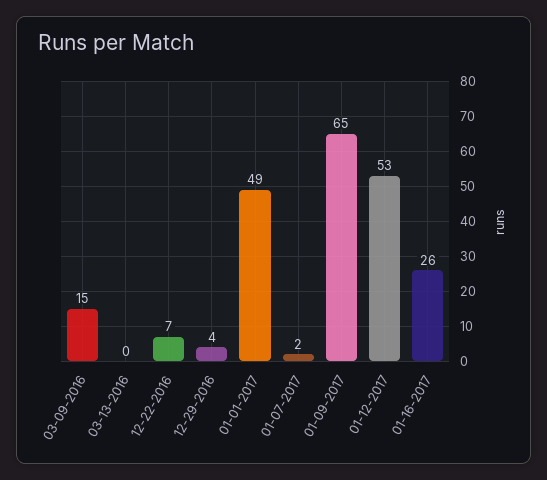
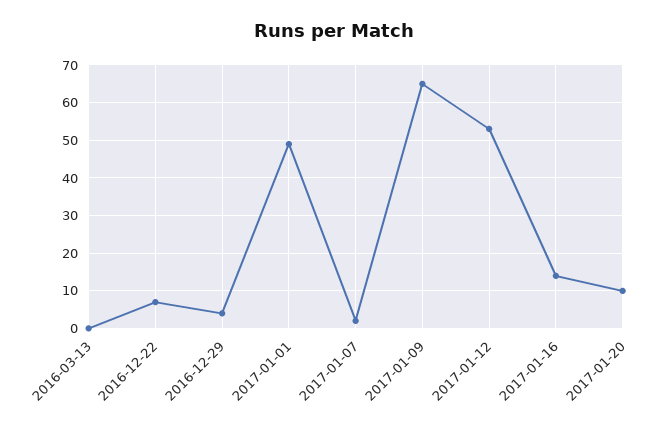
03-09-2016: 15 -> none
01-16-2017: 26 -> 15
2017-01-20: none -> 10

